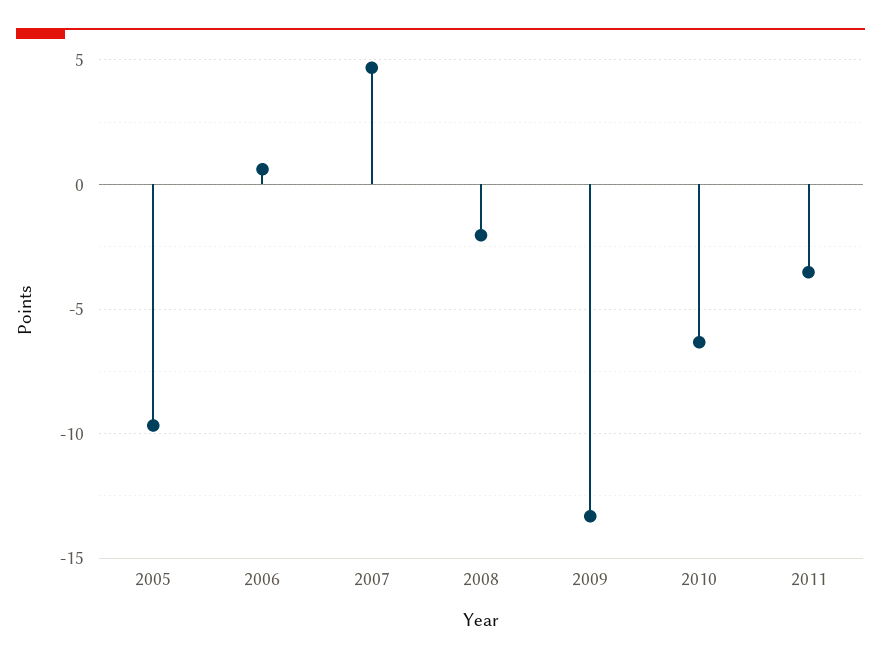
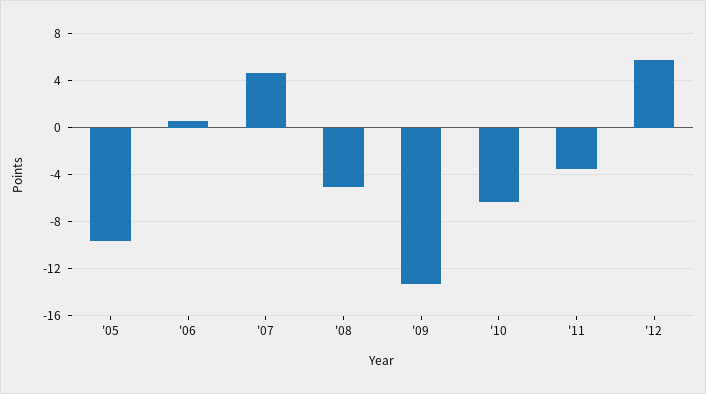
2008: -2 -> -5
'12: none -> 6

